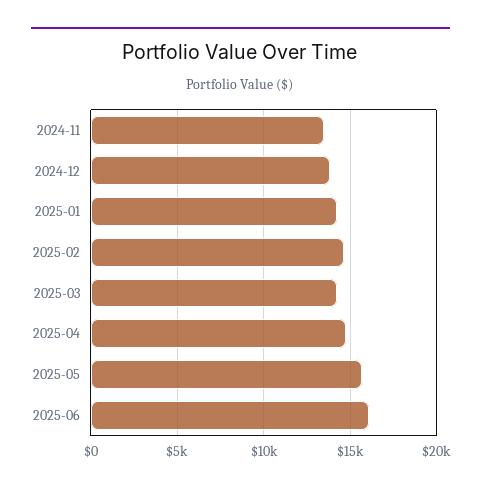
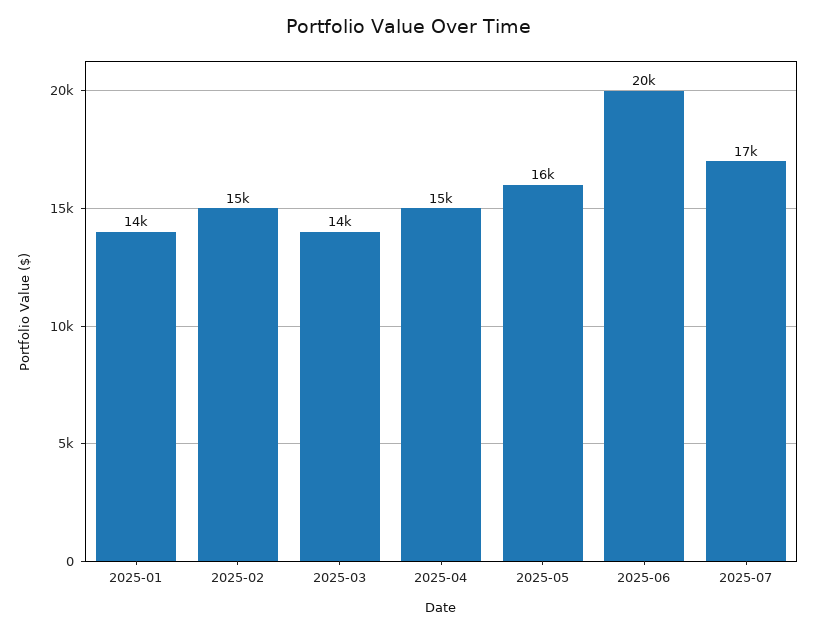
2024-11: 13500 -> none
2024-12: 14000 -> none
2025-06: 16000 -> 20000
2025-07: none -> 17000

